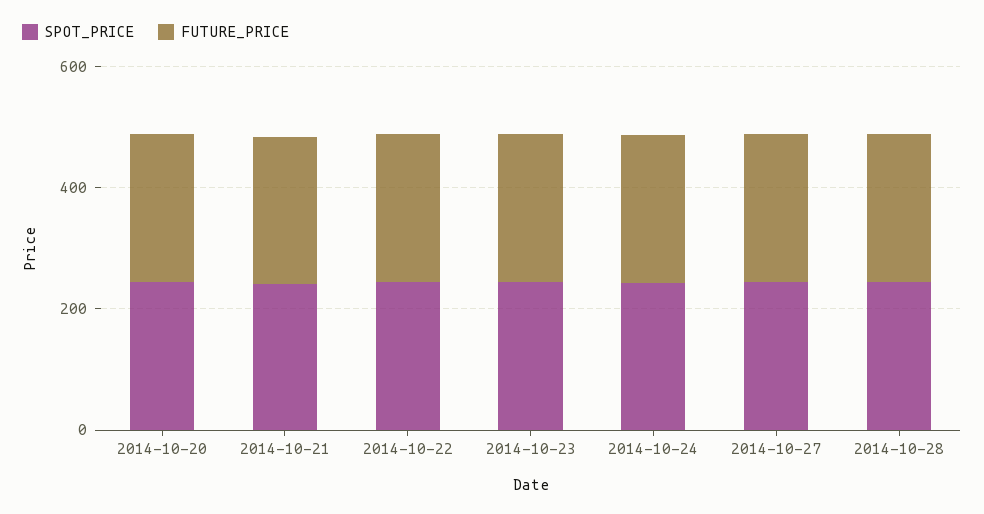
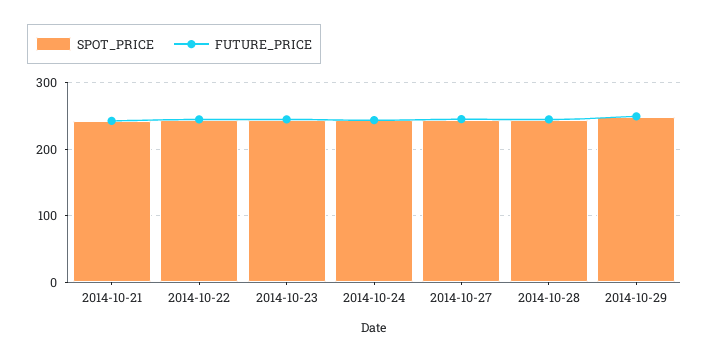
SPOT_PRICE, 2014-10-20: 250 -> none
FUTURE_PRICE, 2014-10-20: 250 -> none
SPOT_PRICE, 2014-10-29: none -> 250
FUTURE_PRICE, 2014-10-29: none -> 250

